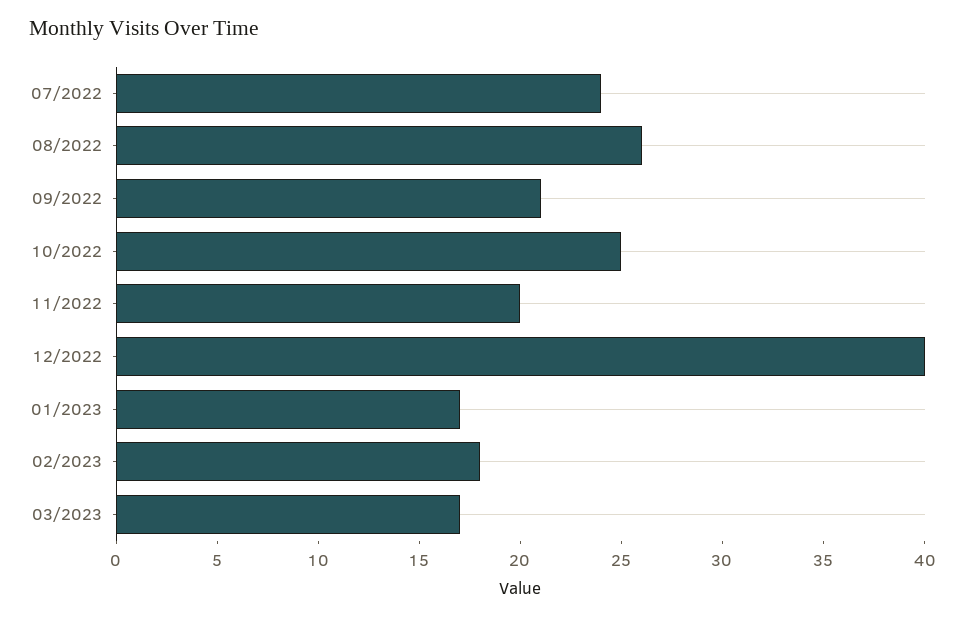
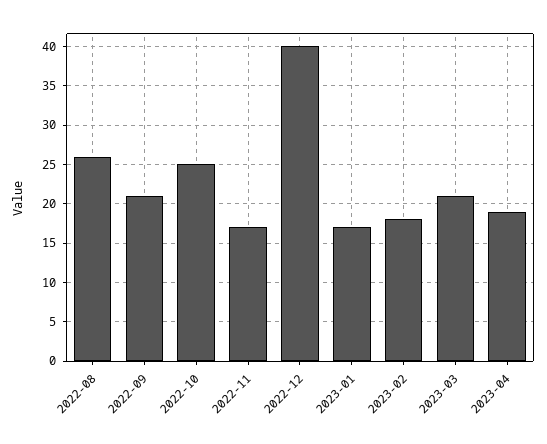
07/2022: 24 -> none
11/2022: 20 -> 17
03/2023: 17 -> 21
2023-04: none -> 19

